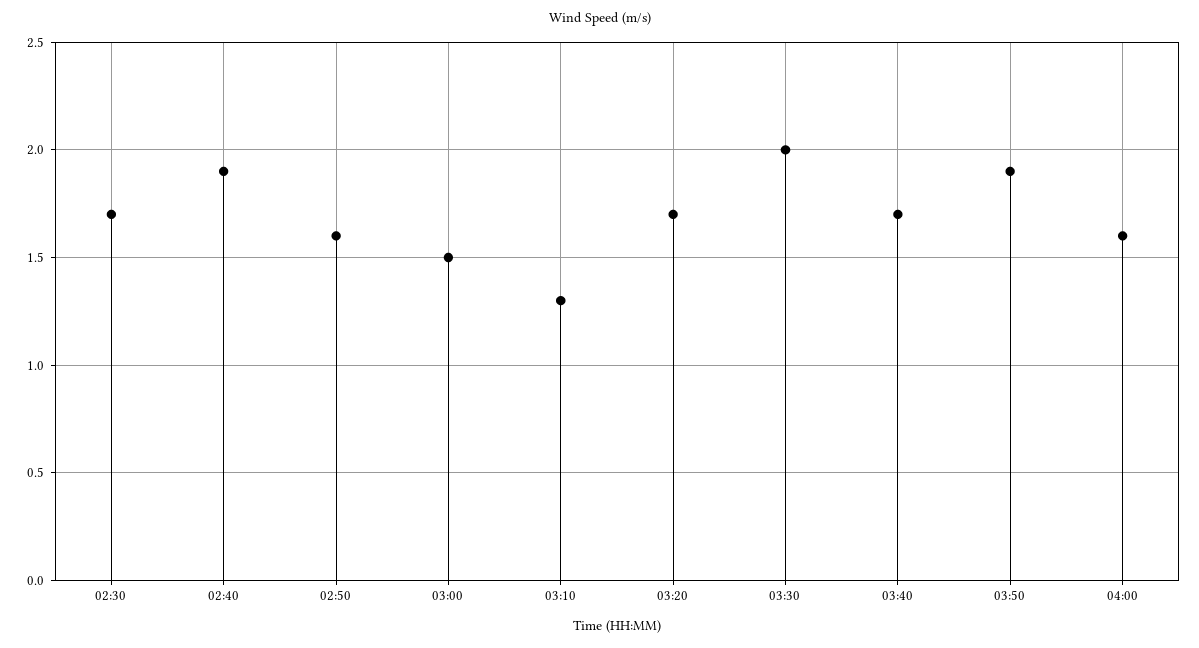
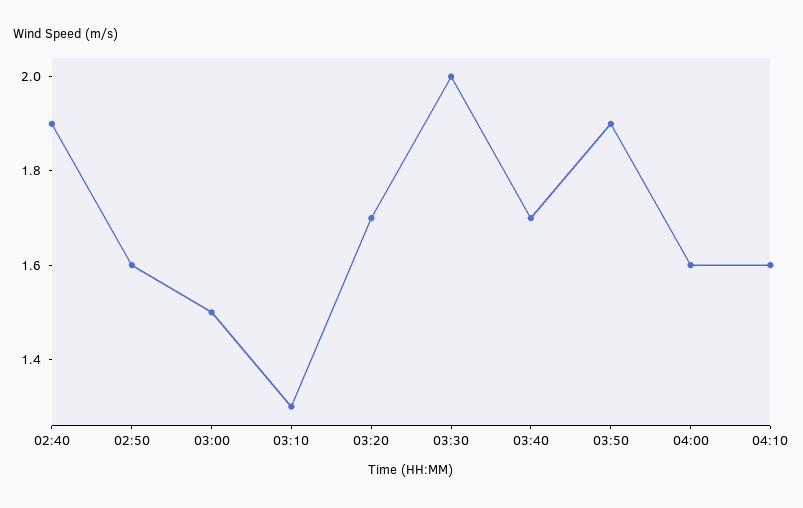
02:30: 1.7 -> none
04:10: none -> 1.6

